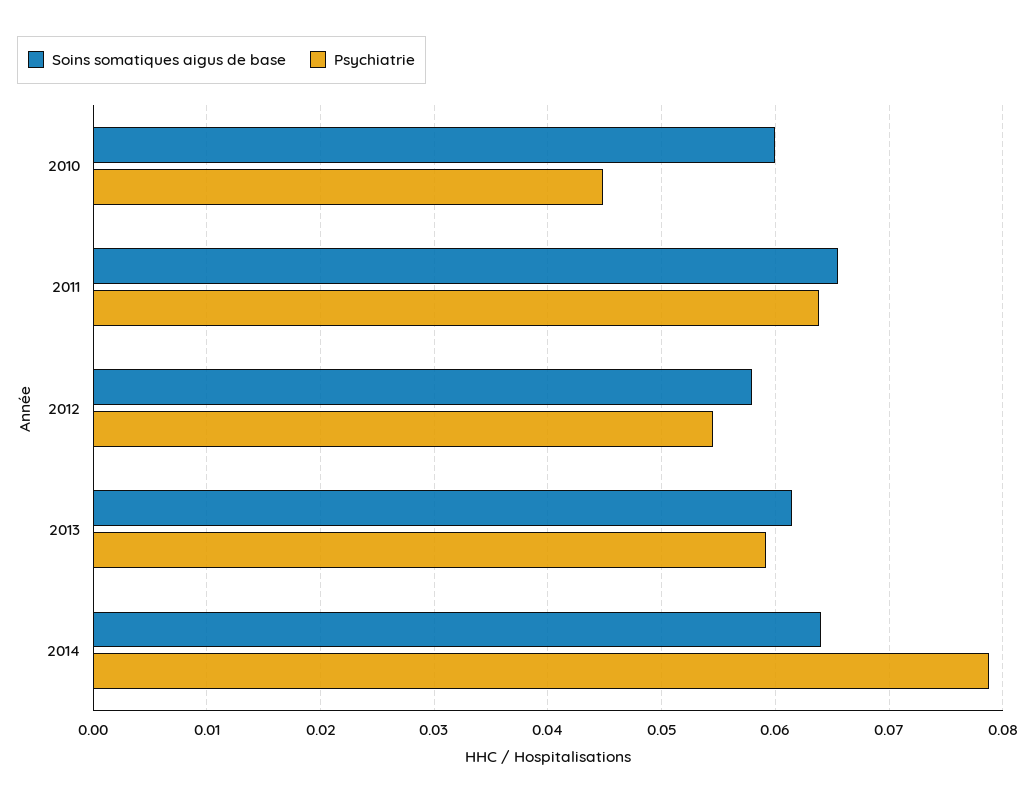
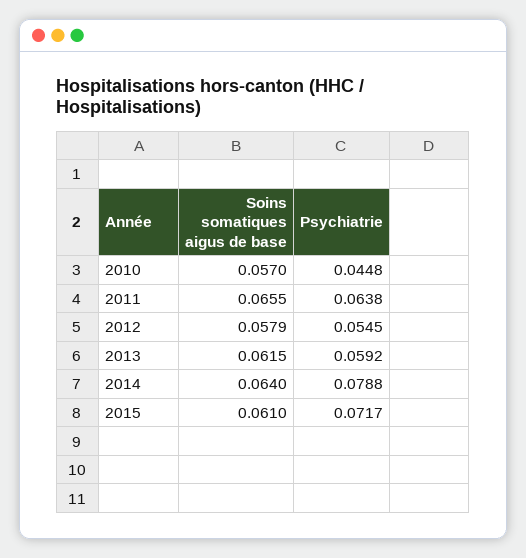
Soins somatiques aigus de base, 2010: 0.06 -> 0.057
Soins somatiques aigus de base, 2015: none -> 0.061
Psychiatrie, 2015: none -> 0.0717

